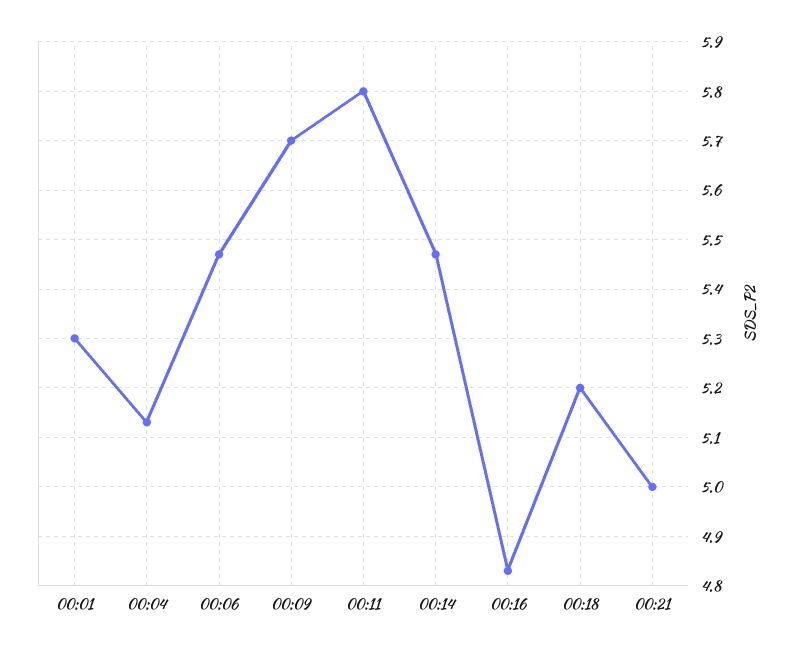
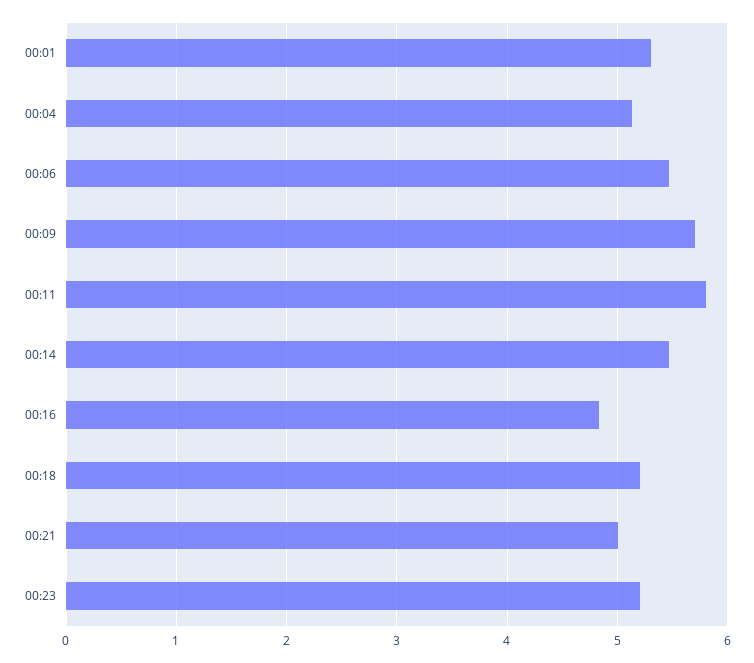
00:23: none -> 5.2

